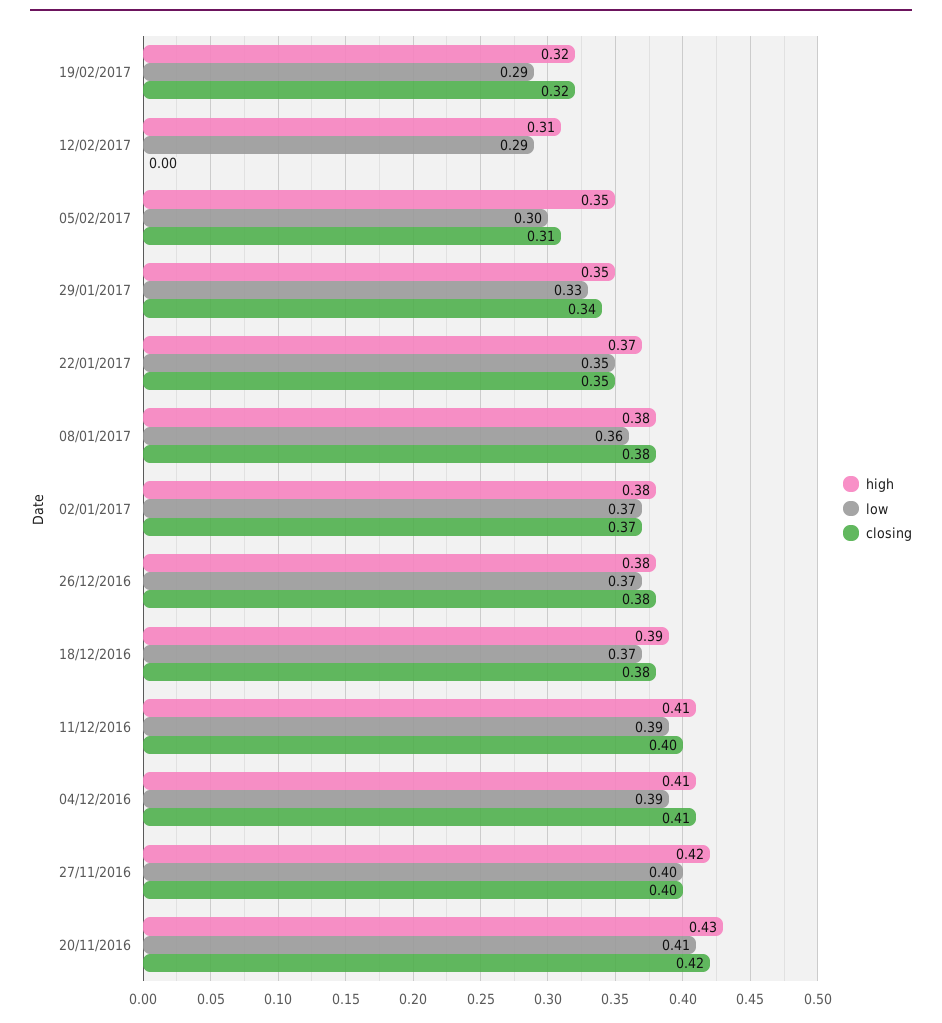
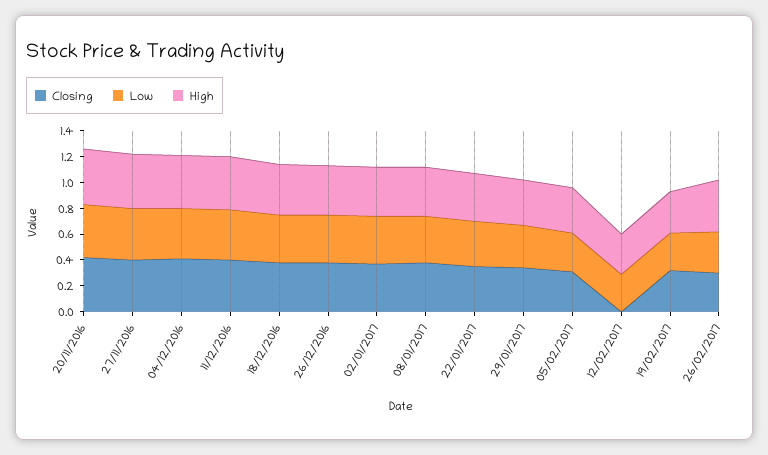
closing, 26/02/2017: none -> 0.3
low, 26/02/2017: none -> 0.3
high, 26/02/2017: none -> 0.4

